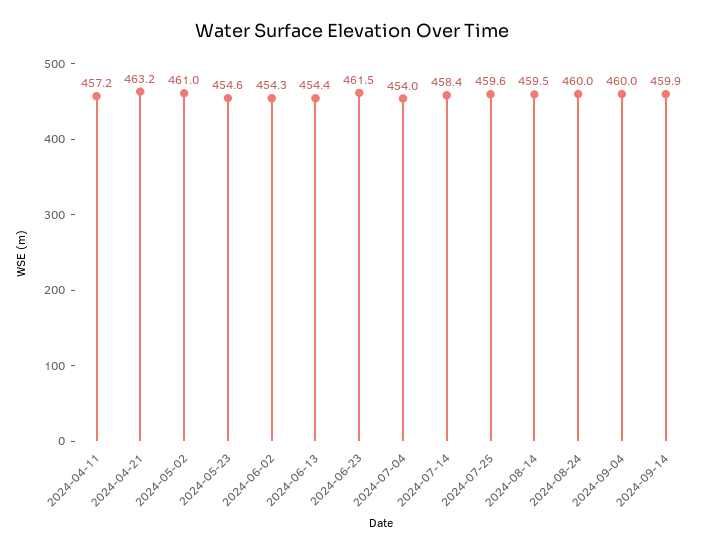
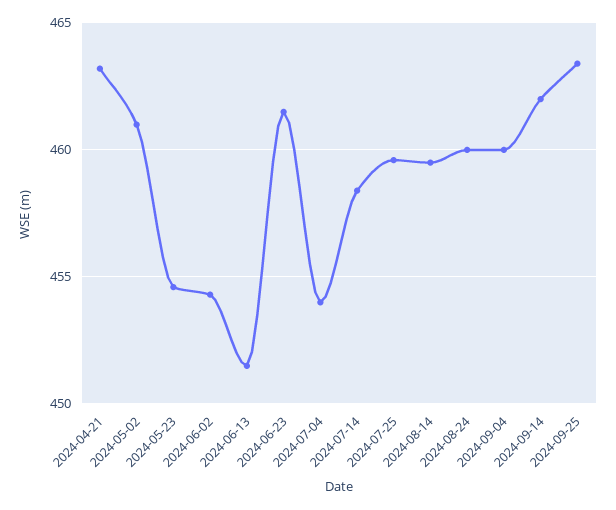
2024-04-11: 457.2 -> none
2024-06-13: 454.4 -> 451.5
2024-09-14: 459.9 -> 462
2024-09-25: none -> 463.5

